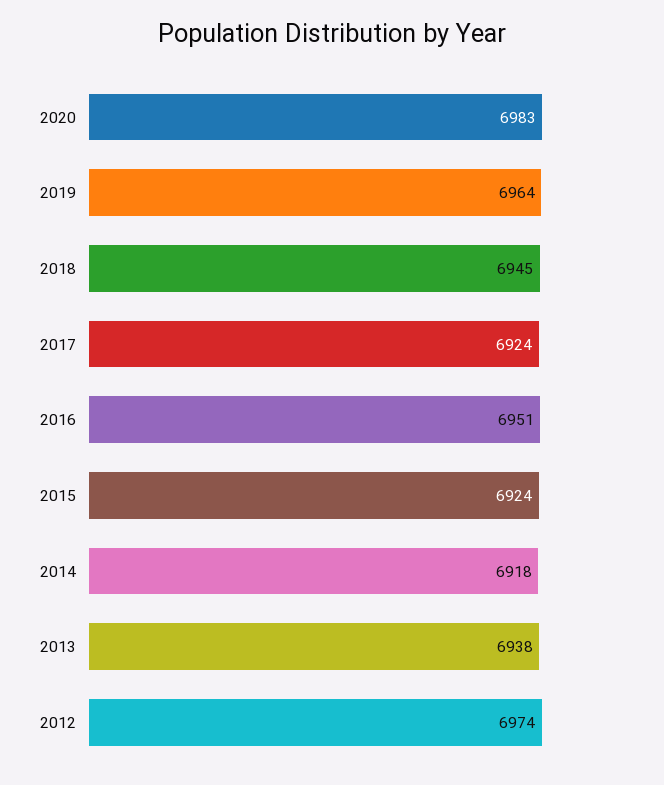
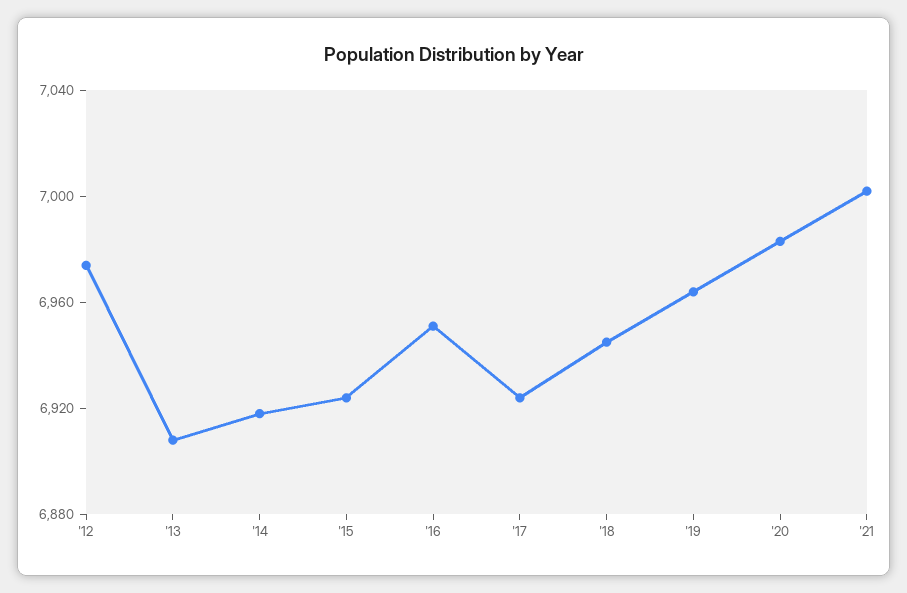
2013: 6938 -> 6910
'21: none -> 7000

